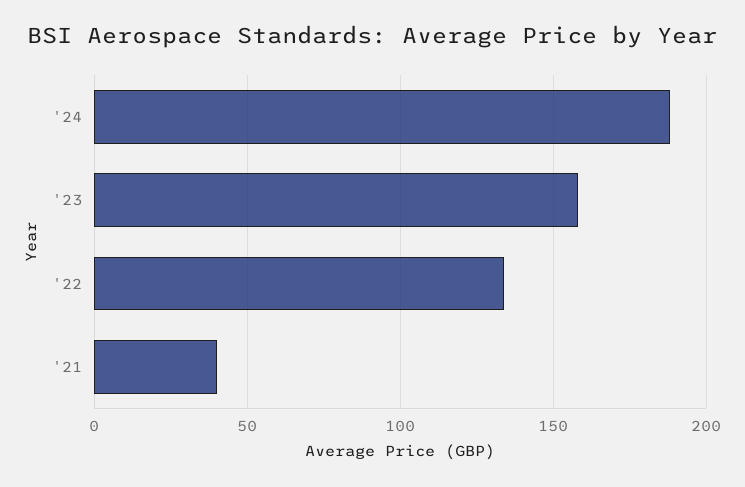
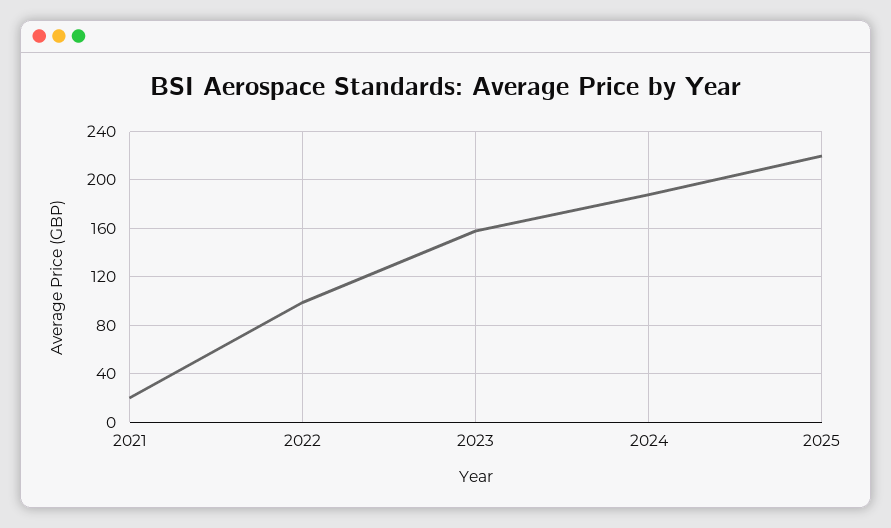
'22: 135 -> 100
'21: 40 -> 20
2025: none -> 220

